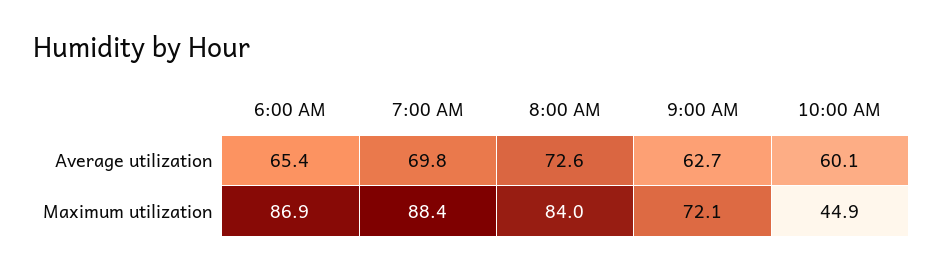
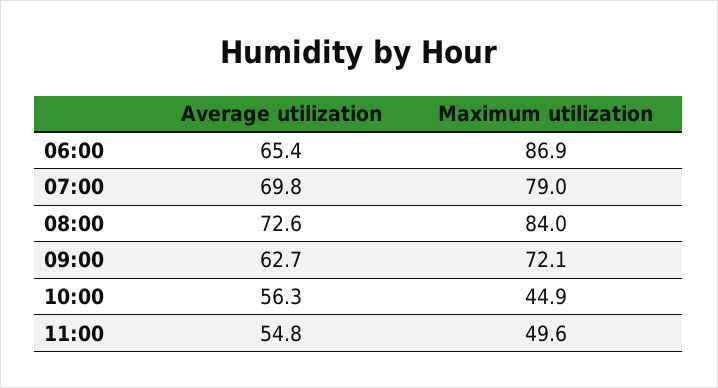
10:00 AM, Average utilization: 60.1 -> 56.3
7:00 AM, Maximum utilization: 88.4 -> 79
11:00, Average utilization: none -> 54.8
11:00, Maximum utilization: none -> 49.6

